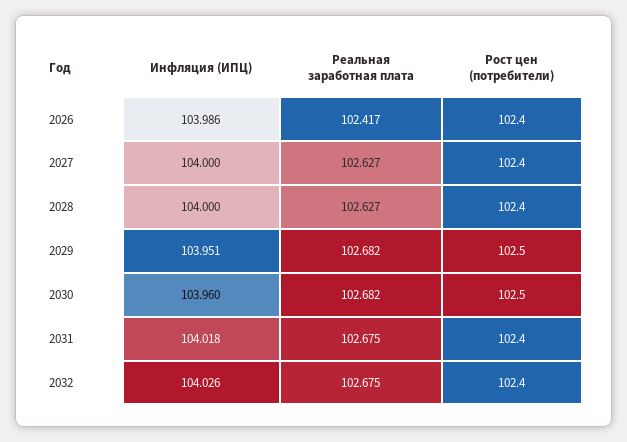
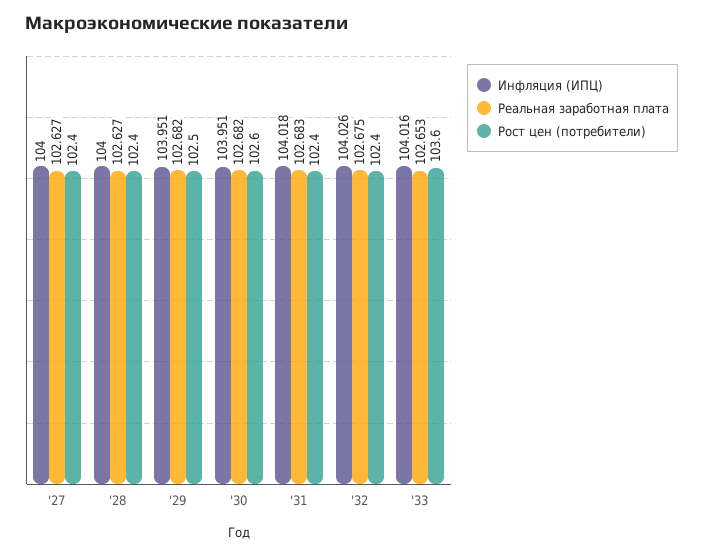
Инфляция (ИПЦ), 2026: 103.986 -> none
Реальная заработная плата, 2026: 102.417 -> none
Рост цен (потребители), 2026: 102.4 -> none
Инфляция (ИПЦ), 2030: 103.96 -> 103.951
Рост цен (потребители), 2030: 102.5 -> 102.6
Реальная заработная плата, 2031: 102.675 -> 102.683
Инфляция (ИПЦ), '33: none -> 104.016
Реальная заработная плата, '33: none -> 102.653
Рост цен (потребители), '33: none -> 103.6

